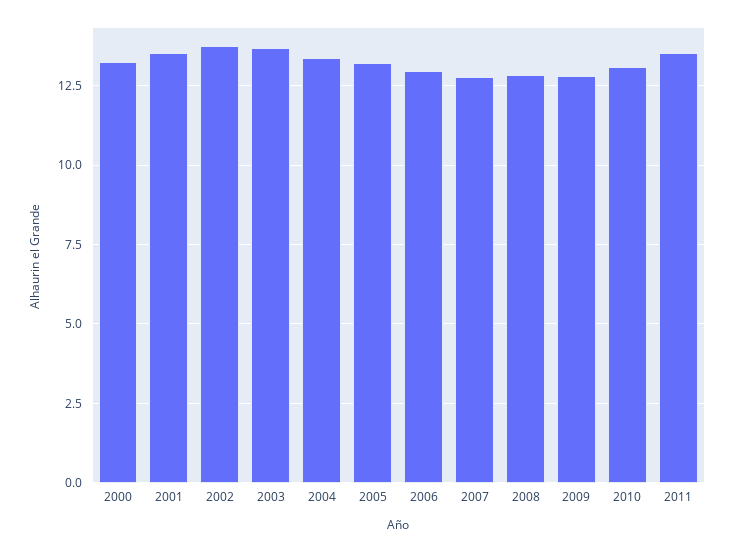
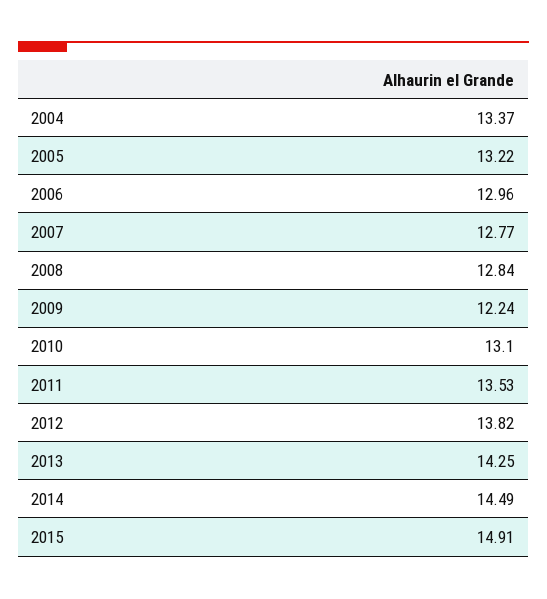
2000: 13.25 -> none
2001: 13.5 -> none
2002: 13.75 -> none
2003: 13.75 -> none
2009: 12.75 -> 12.24
2012: none -> 13.82
2013: none -> 14.25
2014: none -> 14.49
2015: none -> 14.91

